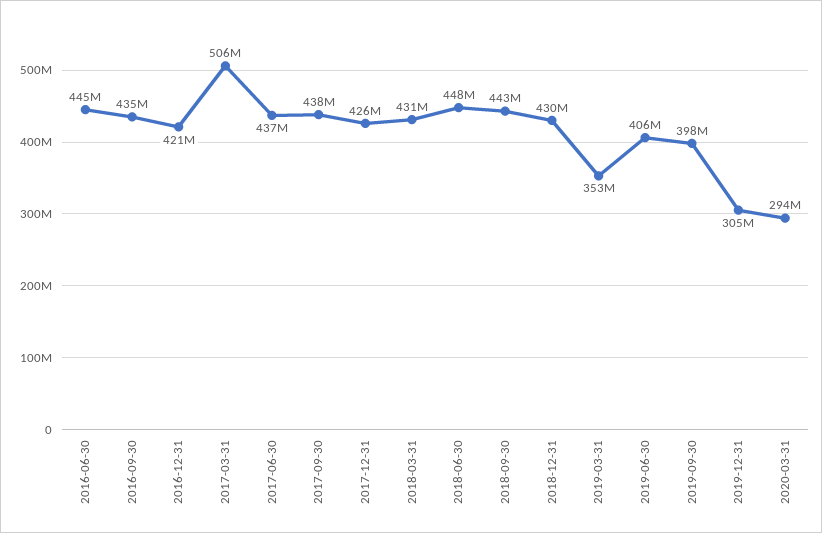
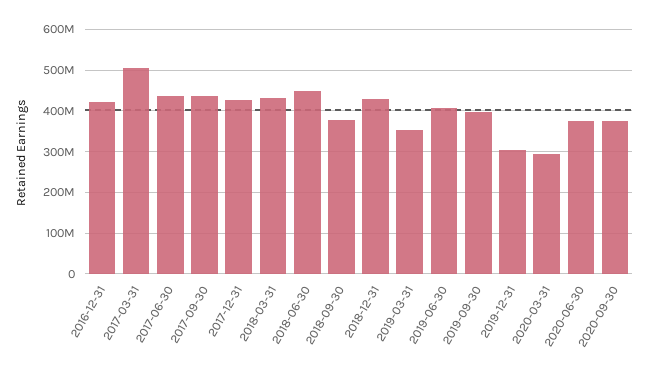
2016-06-30: 445000000 -> none
2016-09-30: 435000000 -> none
2018-09-30: 443000000 -> 380000000
2020-06-30: none -> 380000000
2020-09-30: none -> 380000000

